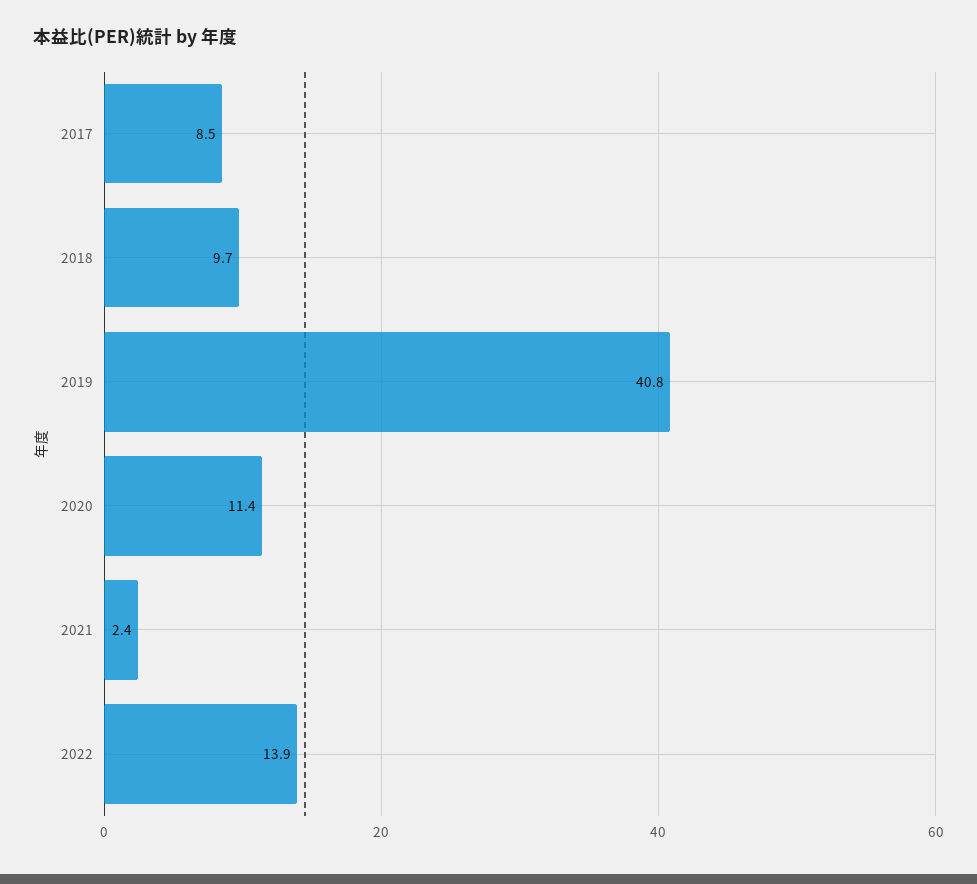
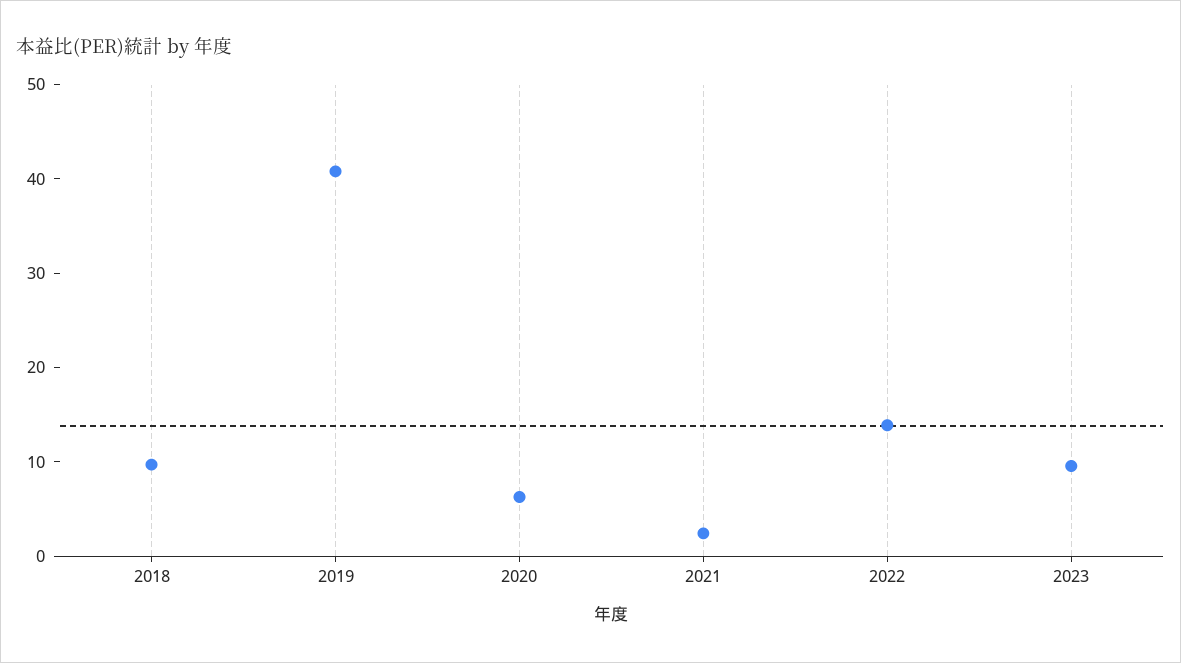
2017: 8.5 -> none
2020: 11.4 -> 6
2023: none -> 10

